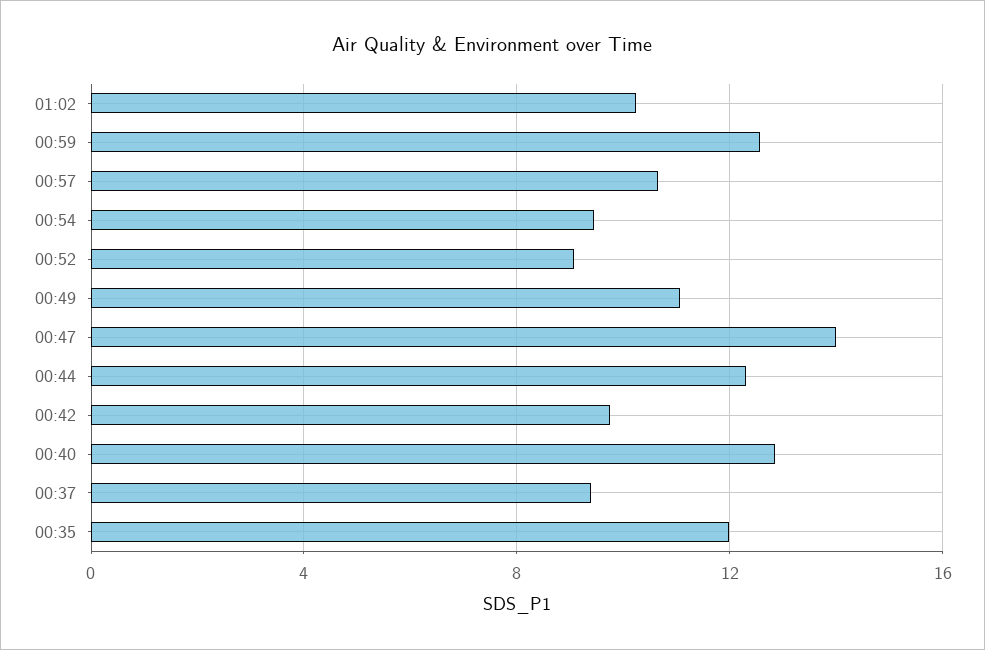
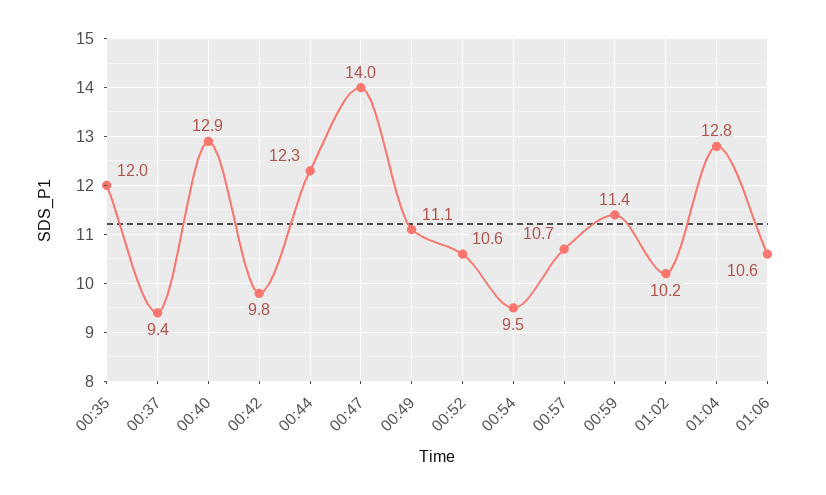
00:59: 12.5 -> 11.4
00:52: 9 -> 10.6
01:04: none -> 12.8
01:06: none -> 10.6

